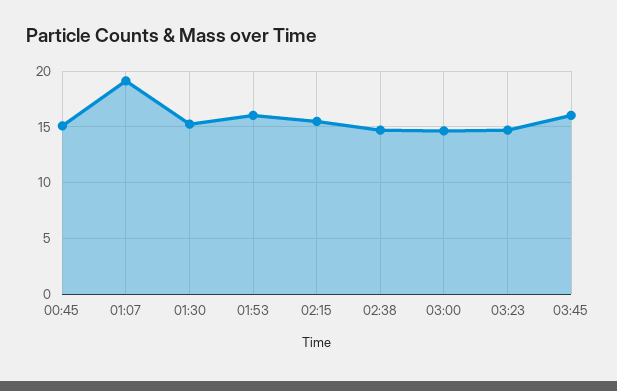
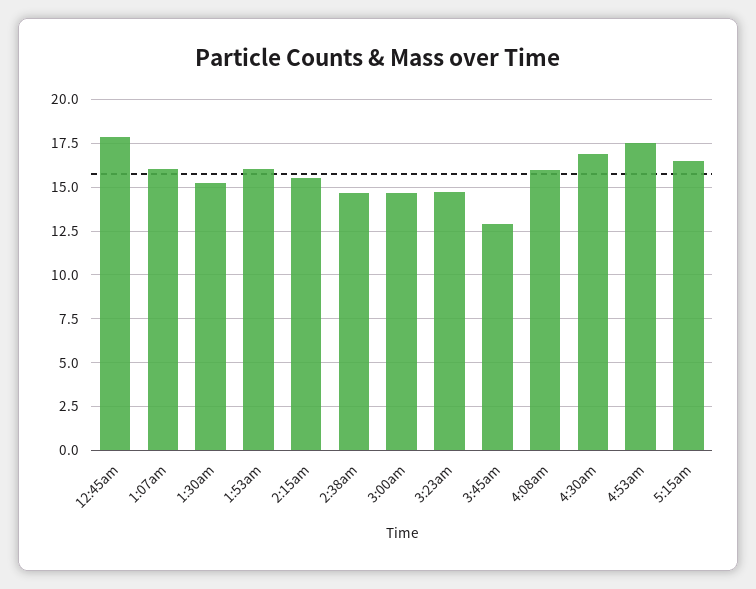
00:45: 15 -> 18
01:07: 19 -> 16
03:45: 16 -> 13
4:08am: none -> 16
4:30am: none -> 17
4:53am: none -> 17.5
5:15am: none -> 16.5

